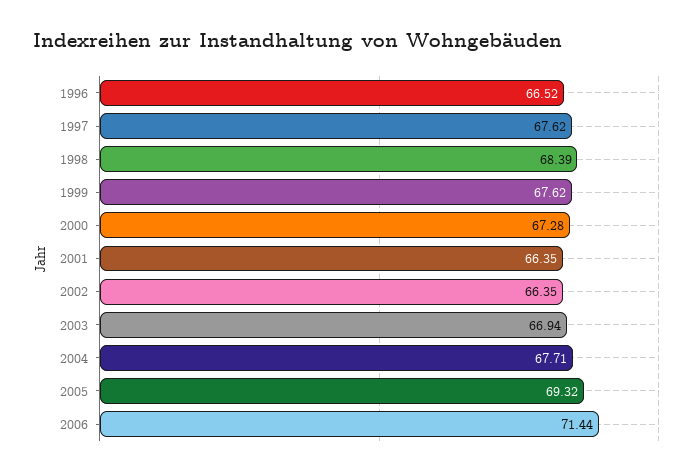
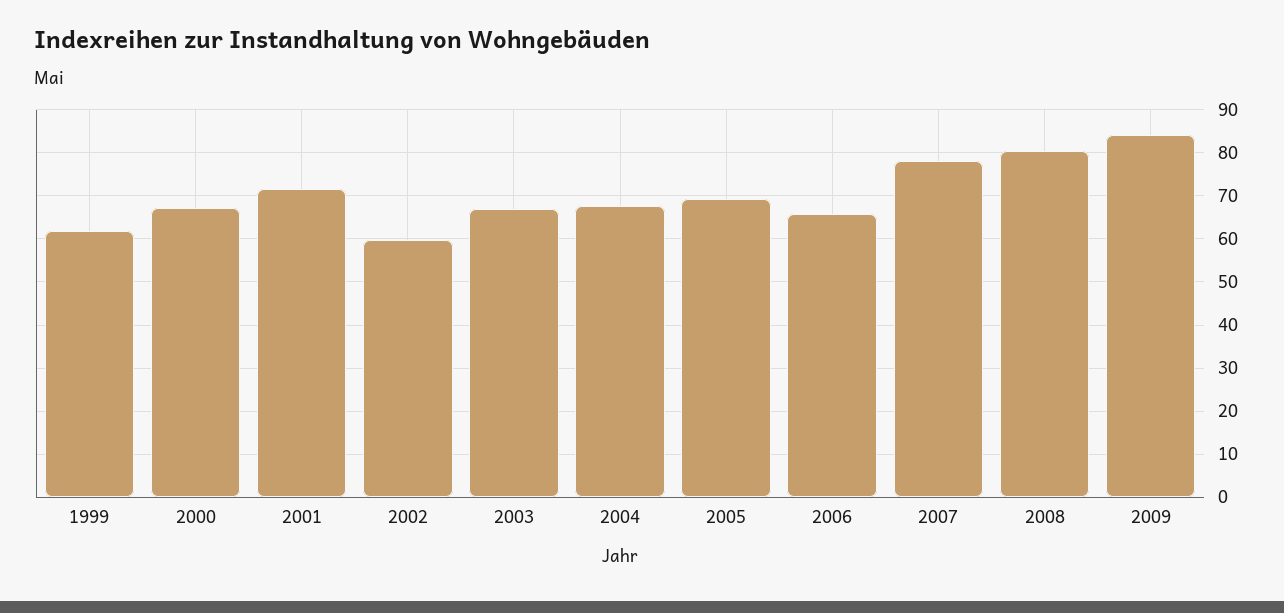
1996: 66.52 -> none
1997: 67.62 -> none
1998: 68.39 -> none
1999: 67.62 -> 62
2001: 66.35 -> 72
2002: 66.35 -> 60
2006: 71.44 -> 66
2007: none -> 78
2008: none -> 80
2009: none -> 84

